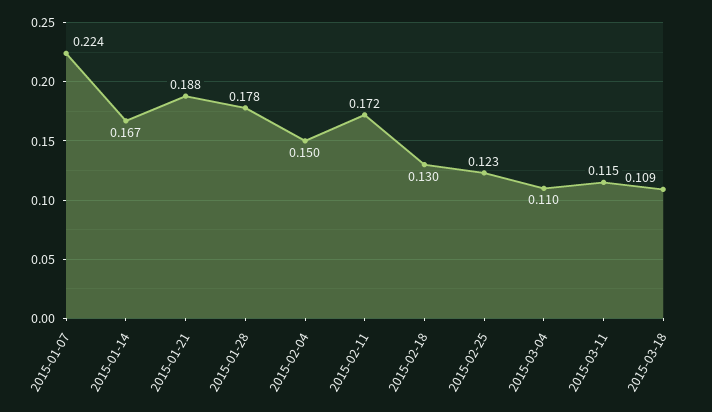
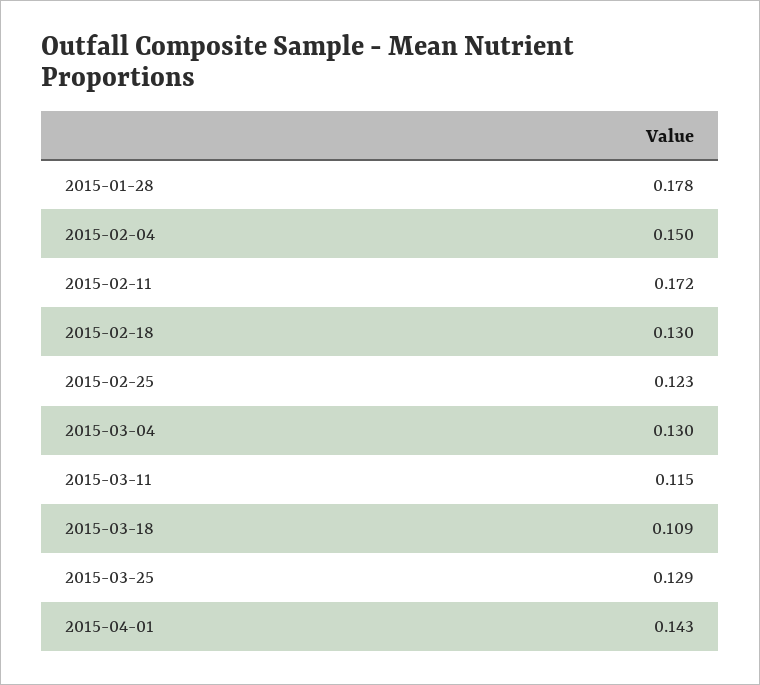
2015-01-07: 0.224 -> none
2015-01-14: 0.167 -> none
2015-01-21: 0.188 -> none
2015-03-04: 0.11 -> 0.13
2015-03-25: none -> 0.129
2015-04-01: none -> 0.143

